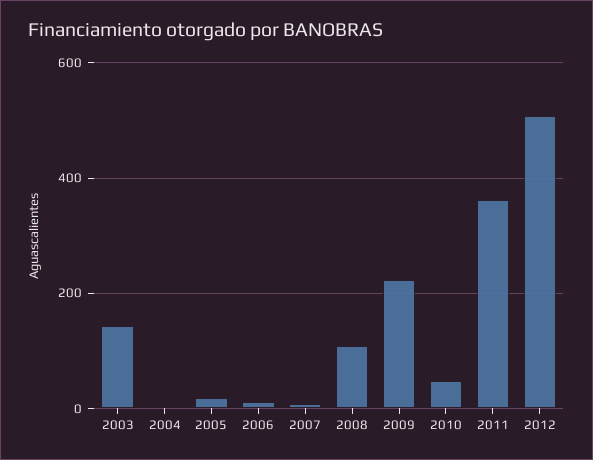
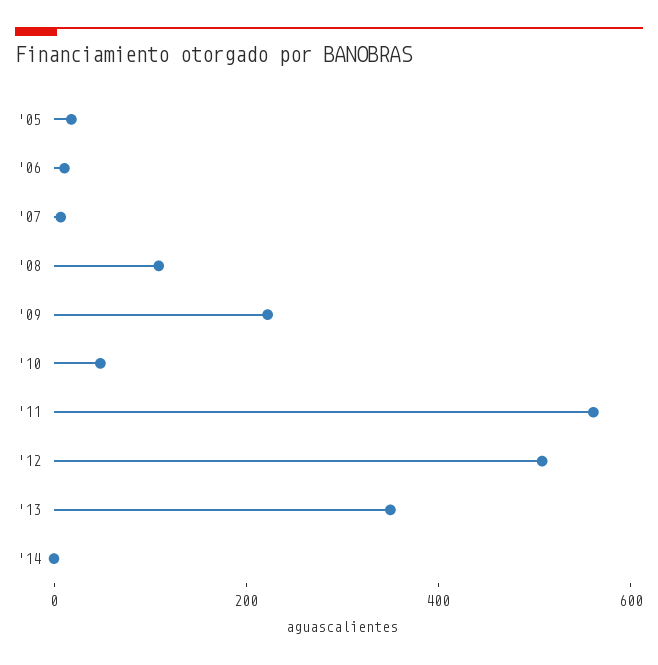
2003: 140 -> none
2004: 0 -> none
2011: 360 -> 550
'13: none -> 350
'14: none -> 0

